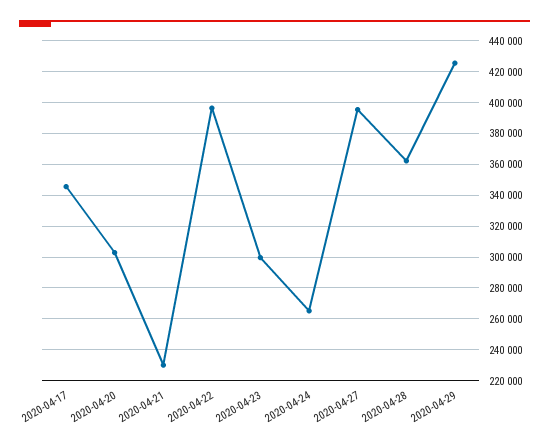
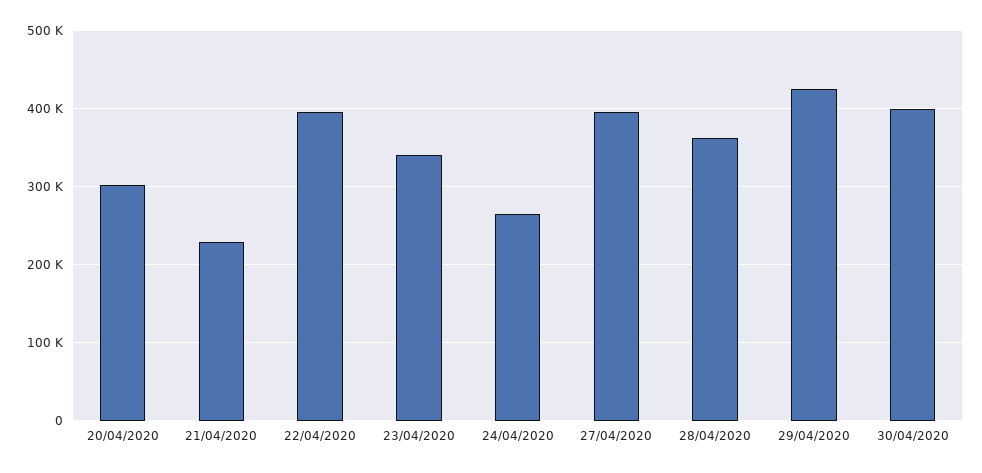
2020-04-17: 345000 -> none
2020-04-23: 300000 -> 340000
30/04/2020: none -> 400000

